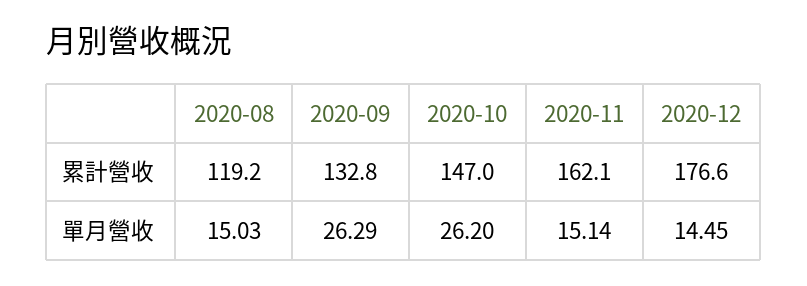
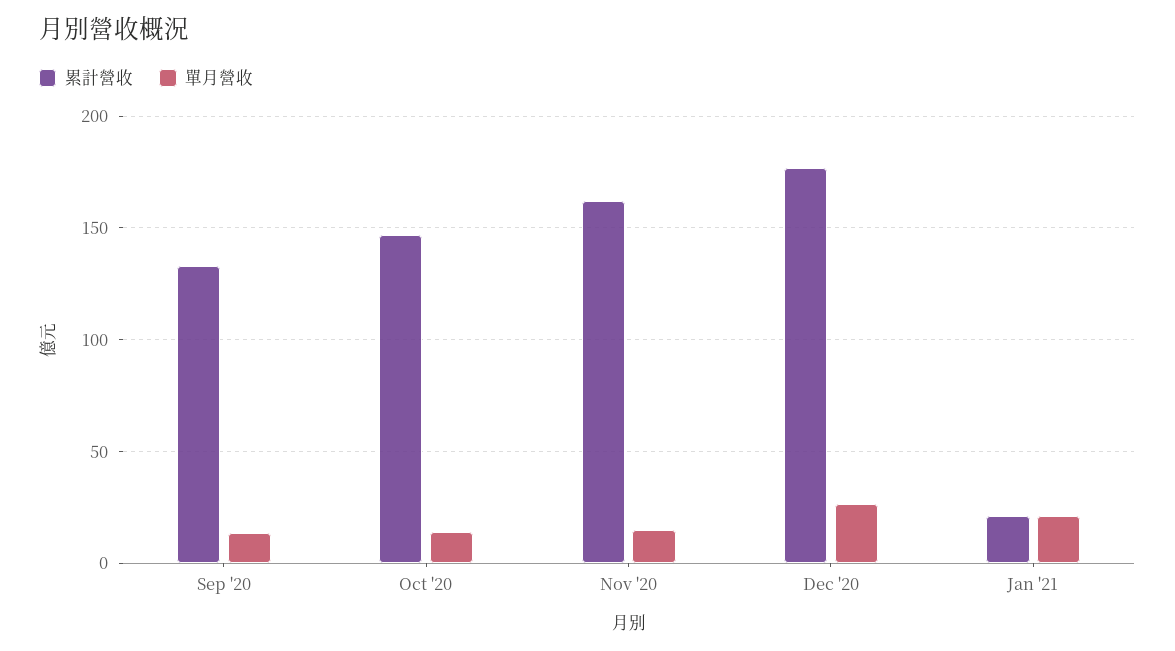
累計營收, 2020-08: 119.2 -> none
單月營收, 2020-08: 15.03 -> none
單月營收, 2020-09: 26.29 -> 15
單月營收, 2020-10: 26.2 -> 15
單月營收, 2020-12: 14.45 -> 25
累計營收, Jan '21: none -> 20
單月營收, Jan '21: none -> 20

